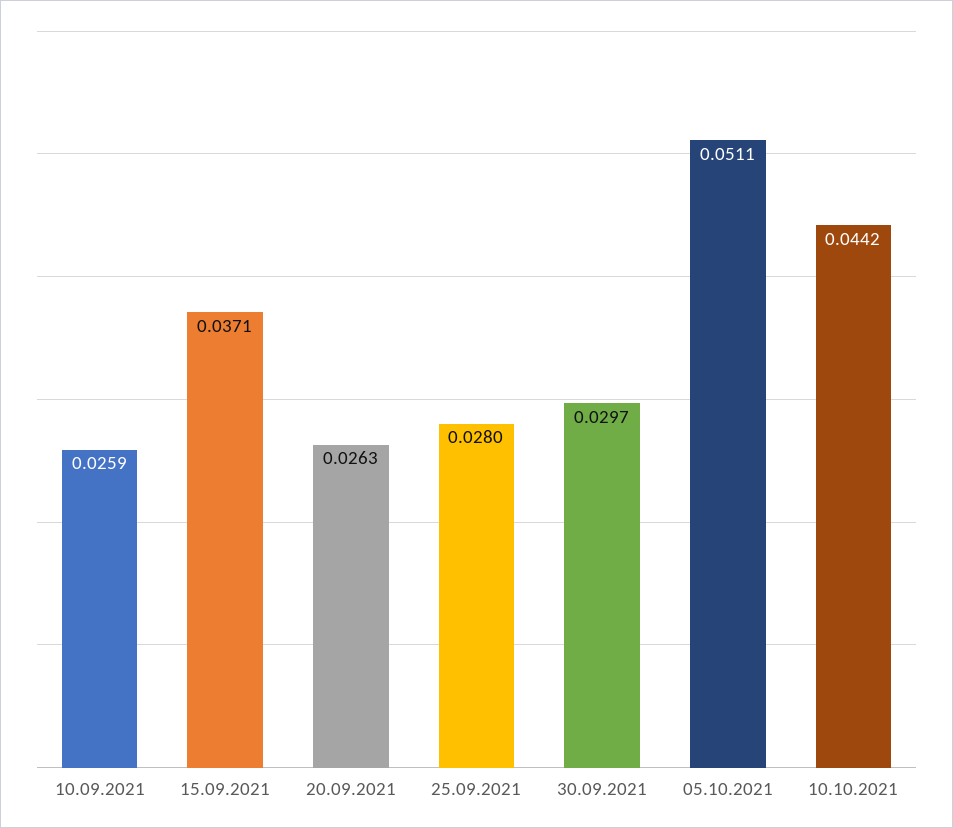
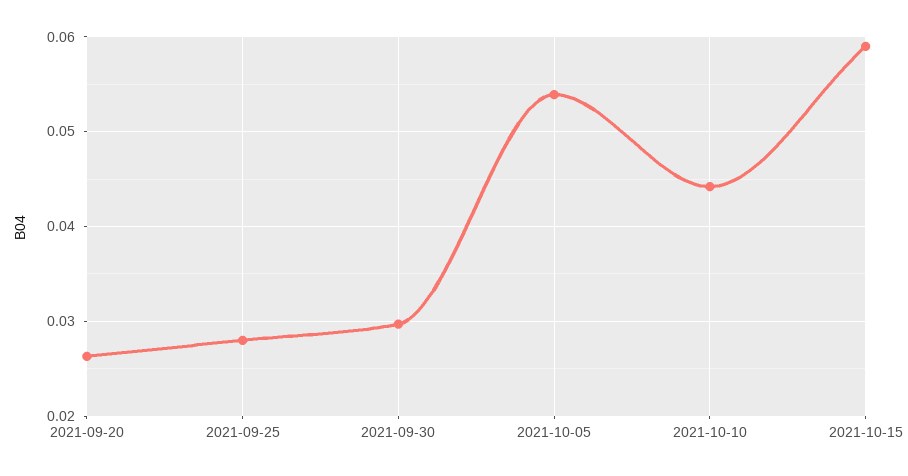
10.09.2021: 0.0259 -> none
15.09.2021: 0.0371 -> none
05.10.2021: 0.0511 -> 0.054
2021-10-15: none -> 0.059

